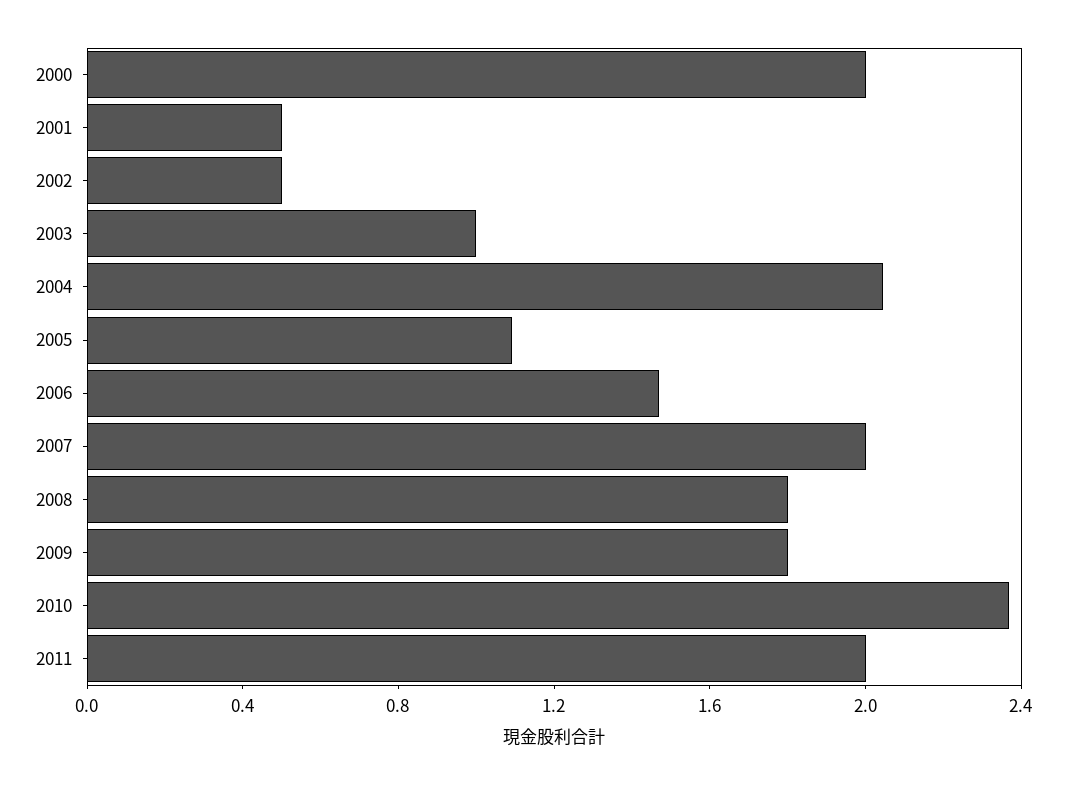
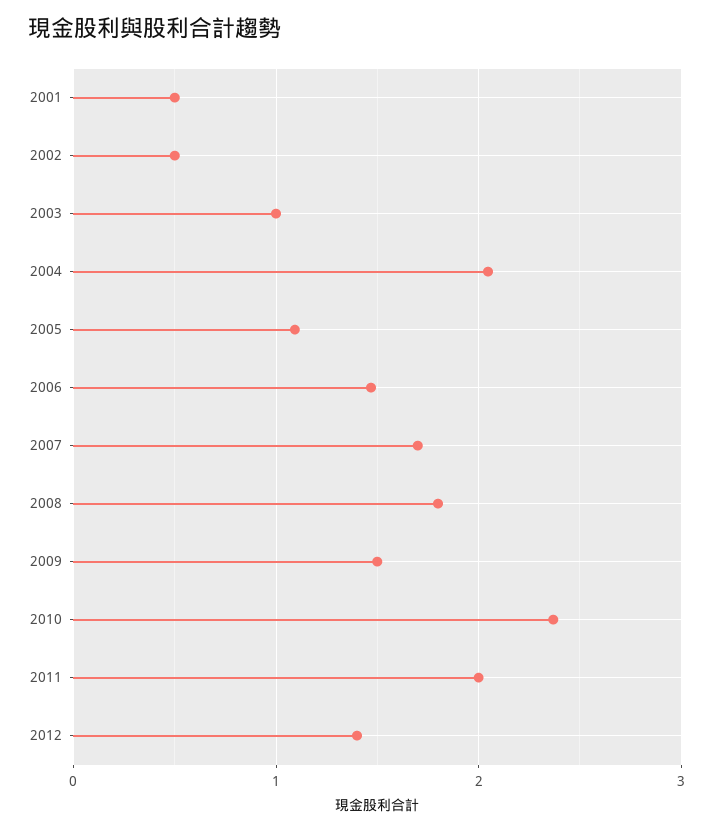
2000: 2 -> none
2007: 2 -> 1.7
2009: 1.8 -> 1.5
2012: none -> 1.4

